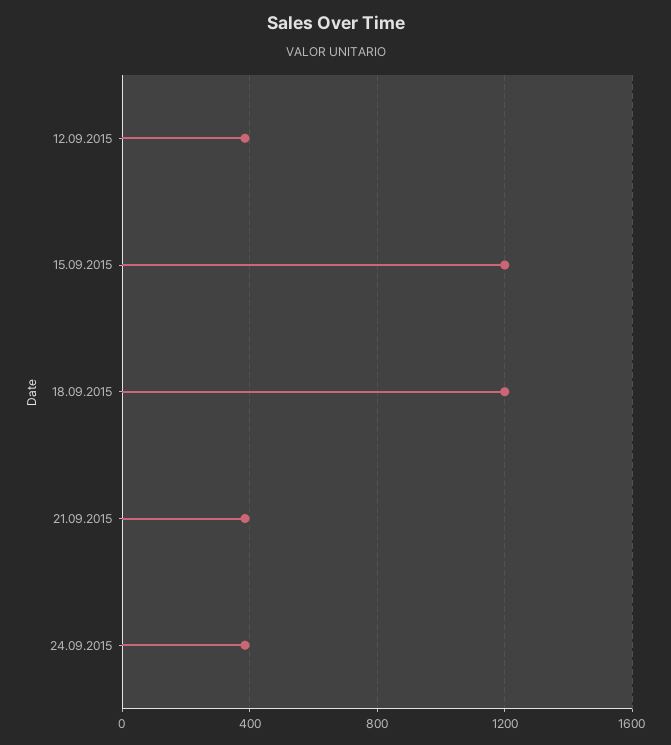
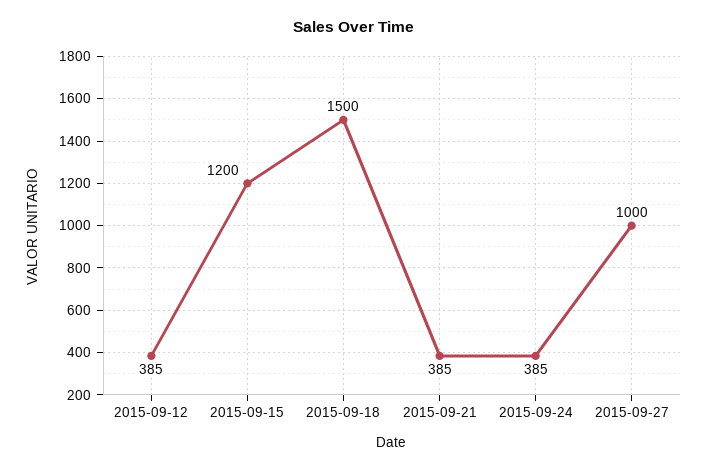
18.09.2015: 1200 -> 1500
2015-09-27: none -> 1000

